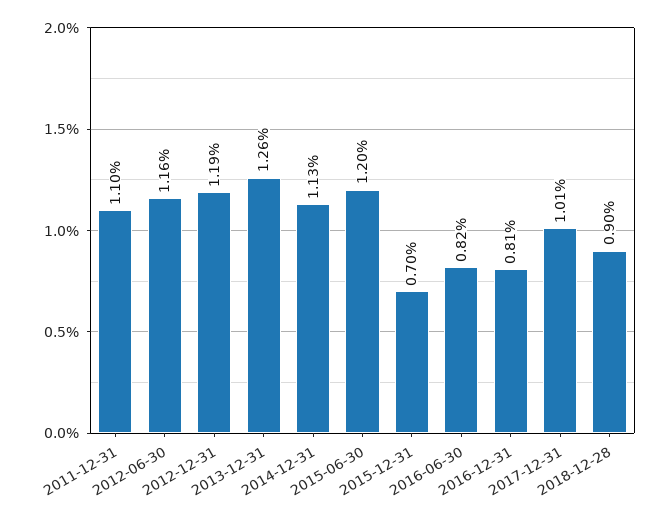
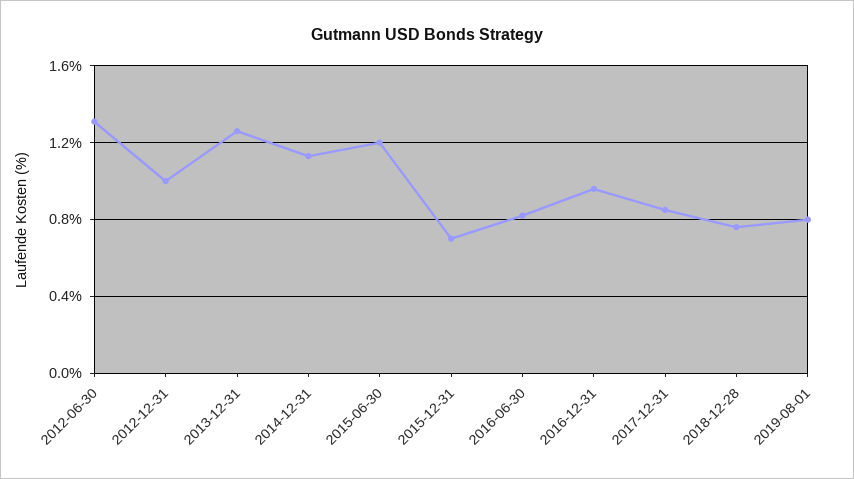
2011-12-31: 1.1 -> none
2012-06-30: 1.16 -> 1.3
2012-12-31: 1.19 -> 1
2016-12-31: 0.81 -> 0.95
2017-12-31: 1.01 -> 0.85
2018-12-28: 0.9 -> 0.75
2019-08-01: none -> 0.8

